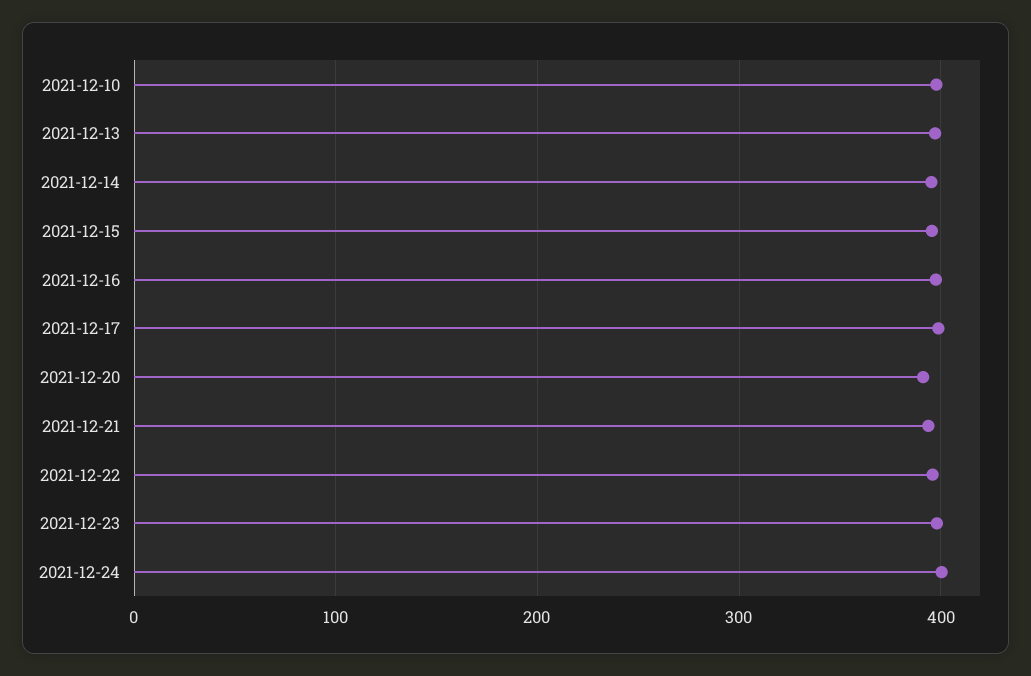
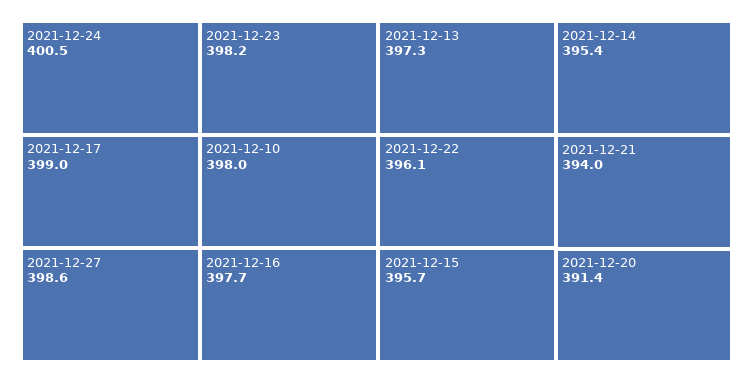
2021-12-27: none -> 398.6

